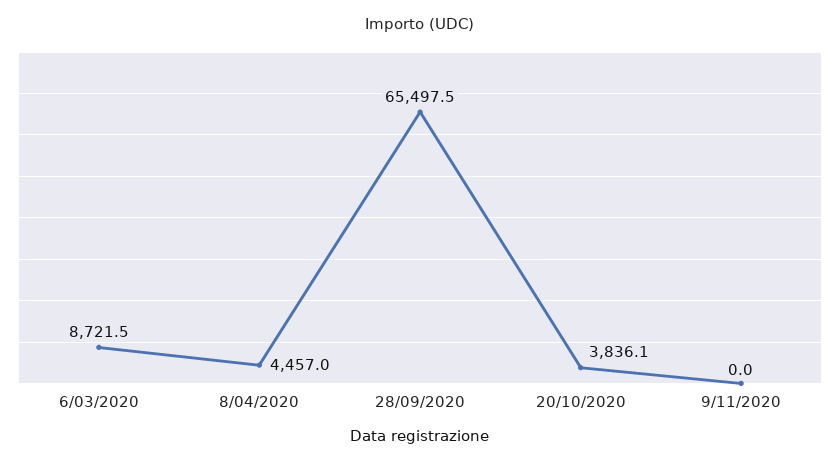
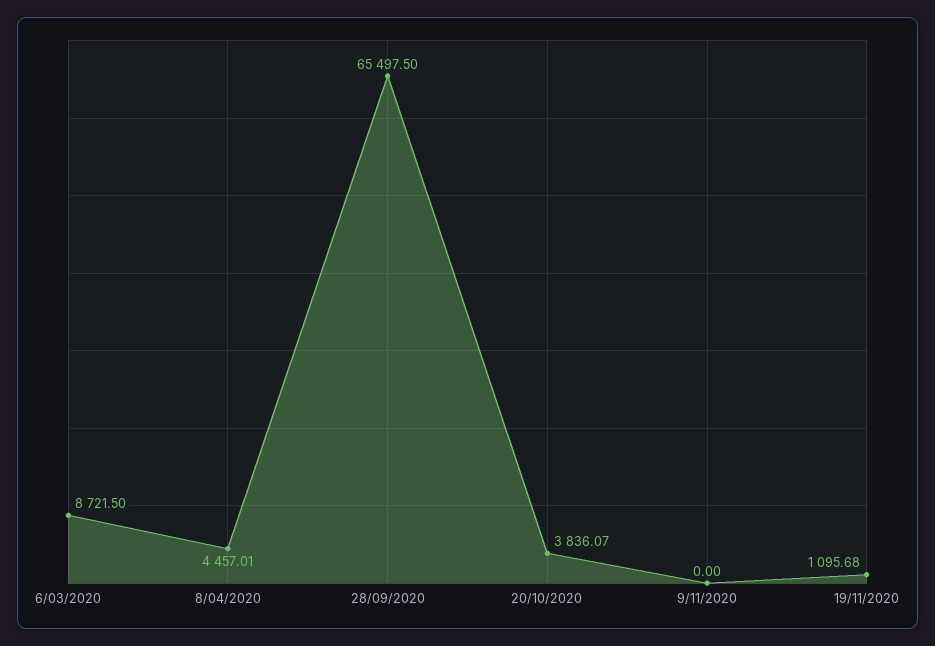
19/11/2020: none -> 1095.68

